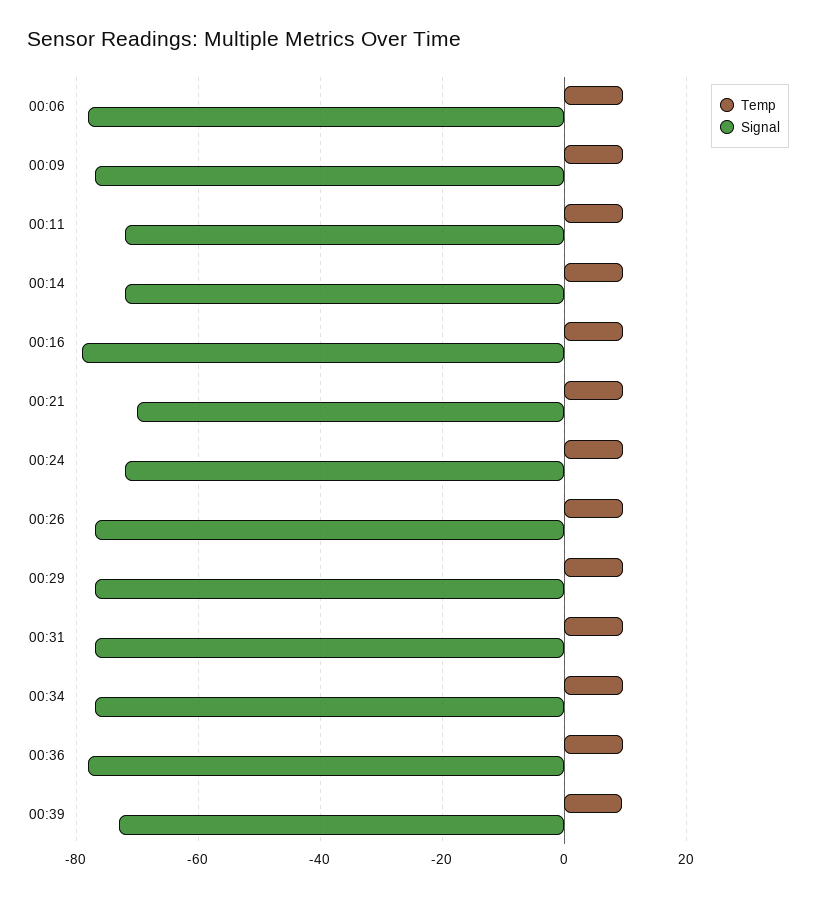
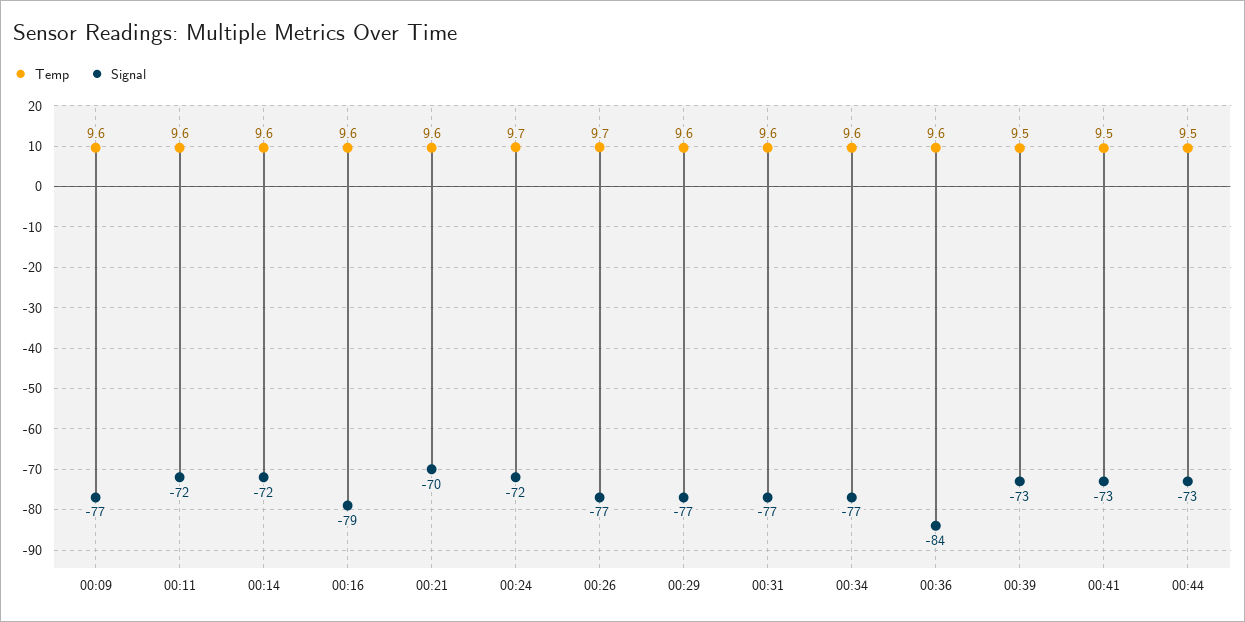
Temp, 00:06: 10 -> none
Signal, 00:06: -78 -> none
Signal, 00:36: -78 -> -84
Temp, 00:41: none -> 9.5
Signal, 00:41: none -> -73
Temp, 00:44: none -> 9.5
Signal, 00:44: none -> -73

